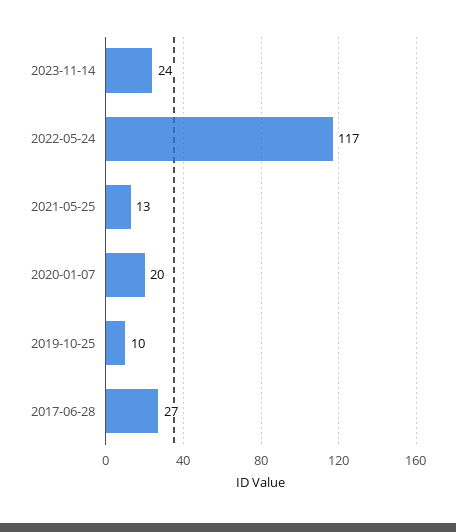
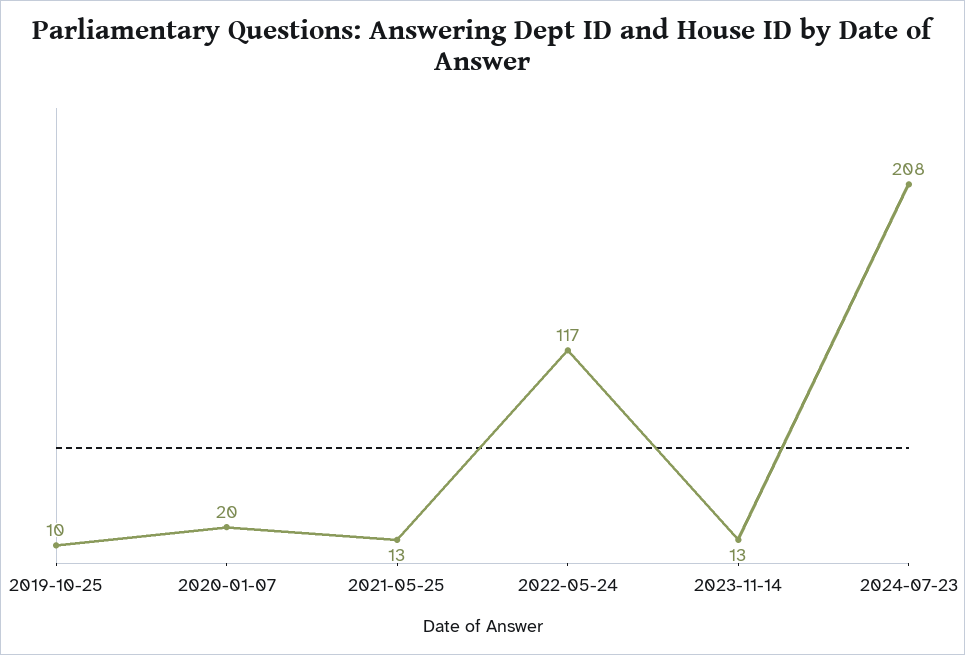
2023-11-14: 24 -> 13
2017-06-28: 27 -> none
2024-07-23: none -> 208

